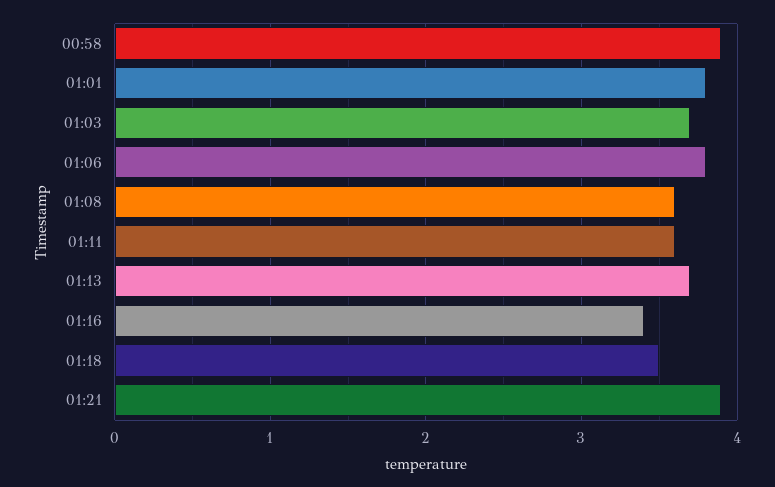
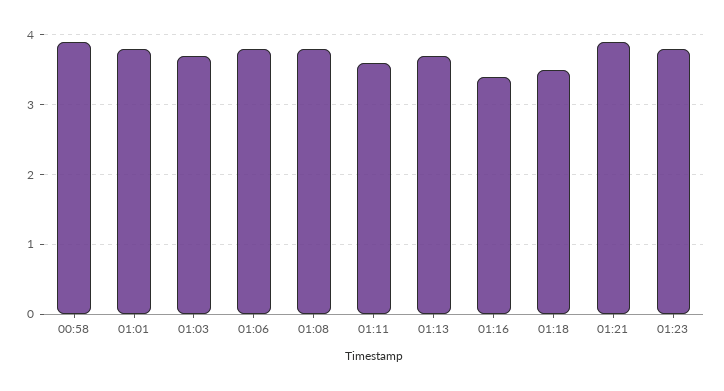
01:08: 3.6 -> 3.8
01:23: none -> 3.8

